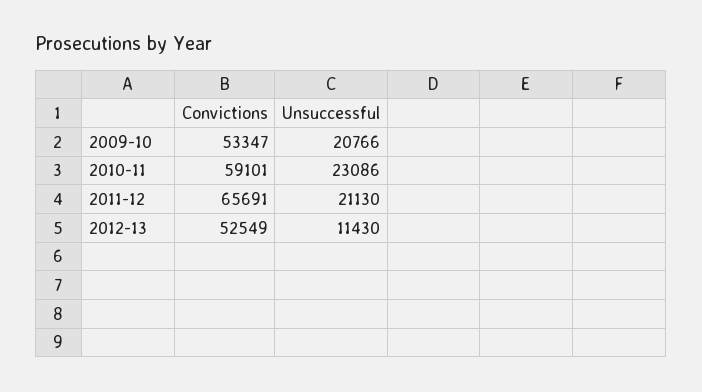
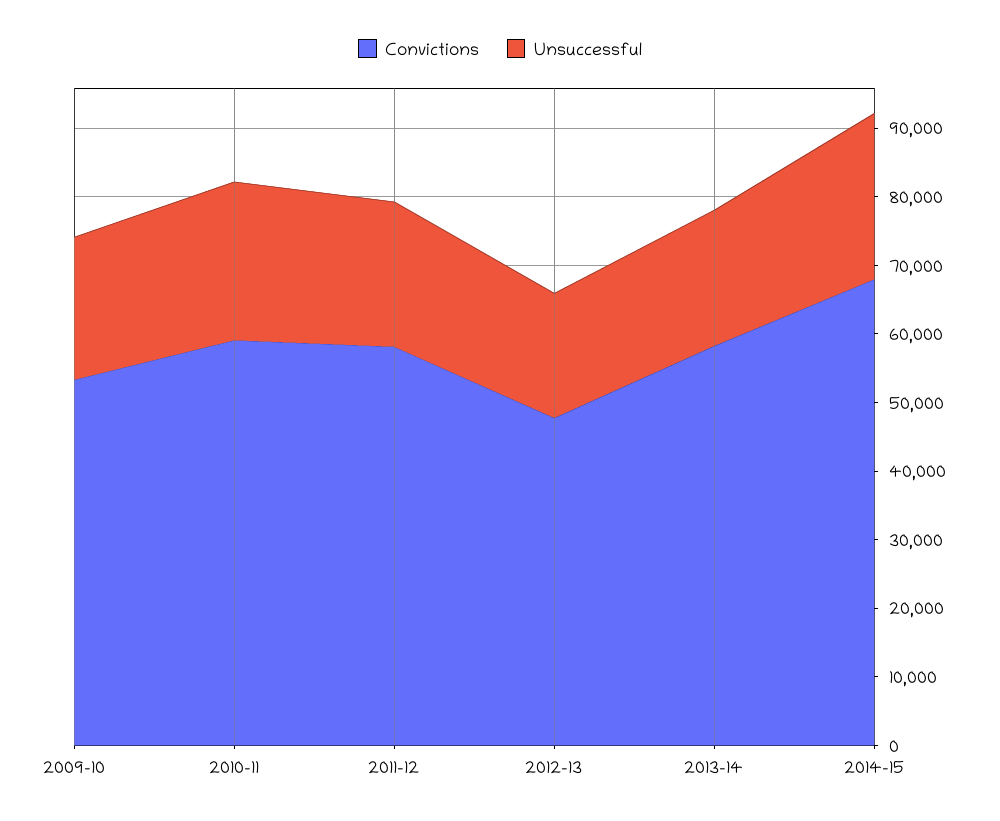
Convictions, 2011-12: 65691 -> 58000
Convictions, 2012-13: 52549 -> 48000
Unsuccessful, 2012-13: 11430 -> 18000
Convictions, 2013-14: none -> 58000
Unsuccessful, 2013-14: none -> 20000
Convictions, 2014-15: none -> 68000
Unsuccessful, 2014-15: none -> 24000

